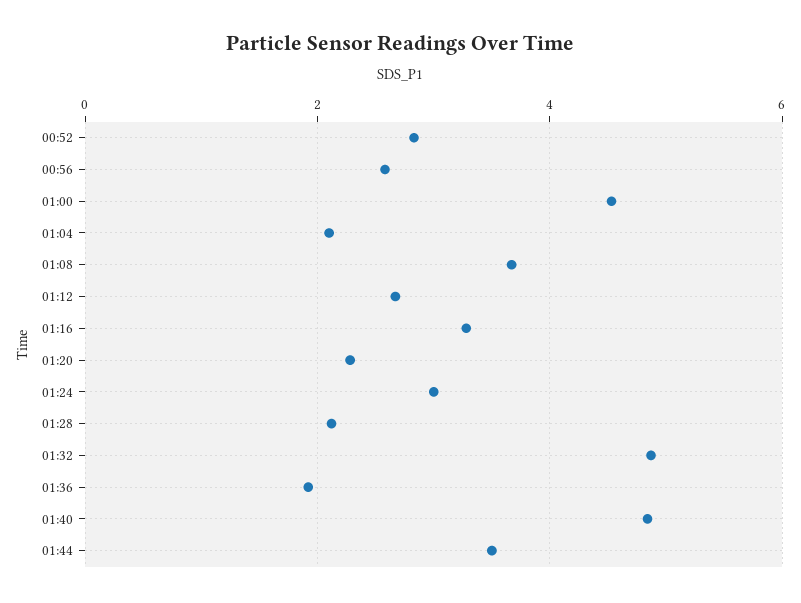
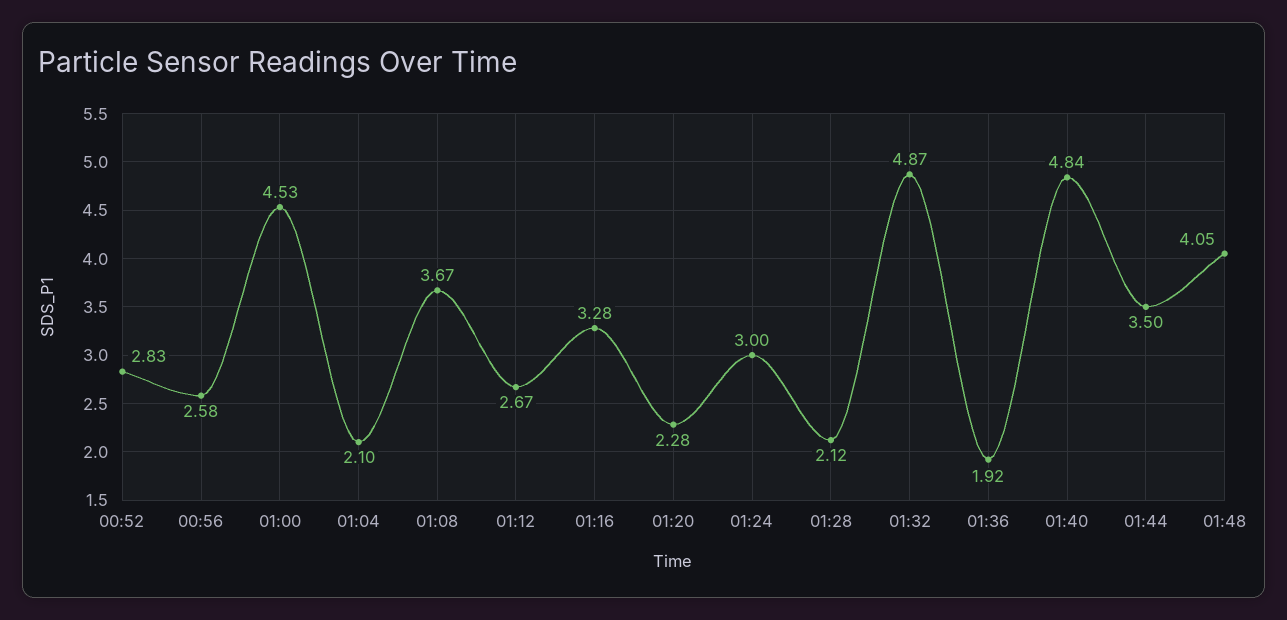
01:48: none -> 4.05

